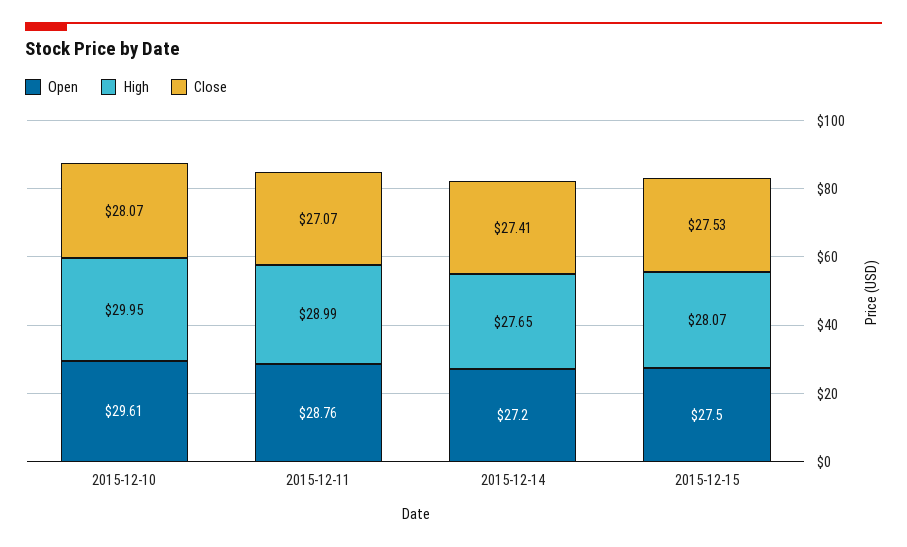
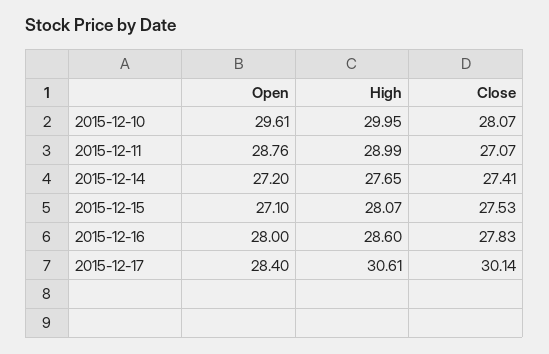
Open, 2015-12-15: 27.5 -> 27.1
Open, 2015-12-16: none -> 28
High, 2015-12-16: none -> 28.6
Close, 2015-12-16: none -> 27.83
Open, 2015-12-17: none -> 28.4
High, 2015-12-17: none -> 30.61
Close, 2015-12-17: none -> 30.14

